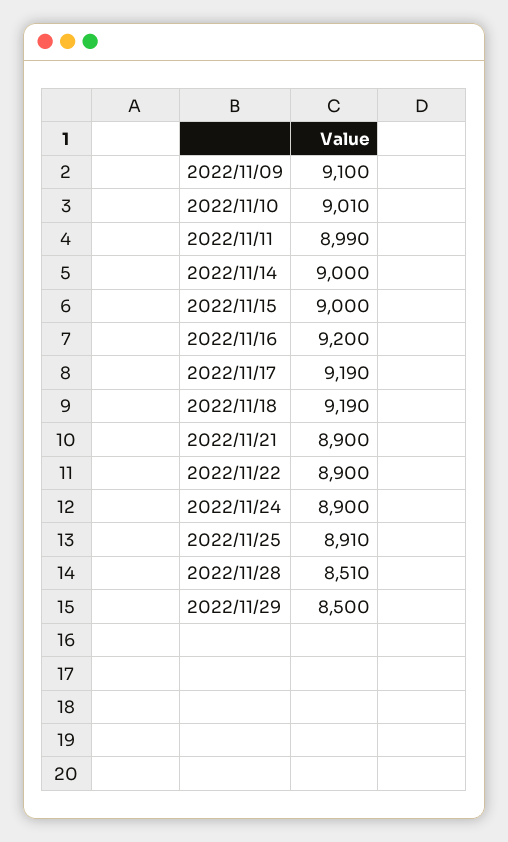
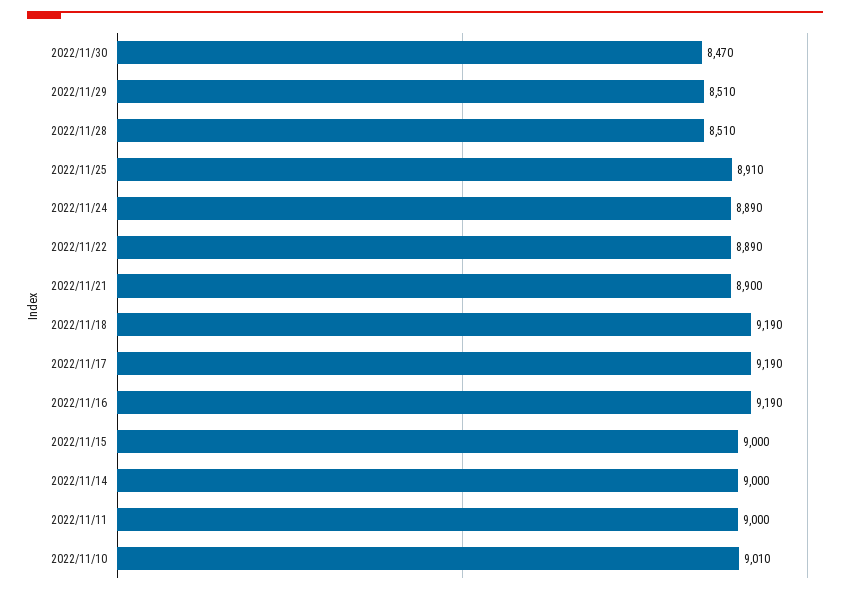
2022/11/09: 9100 -> none
2022/11/11: 8990 -> 9000
2022/11/16: 9200 -> 9190
2022/11/22: 8900 -> 8890
2022/11/24: 8900 -> 8890
2022/11/29: 8500 -> 8510
2022/11/30: none -> 8470

